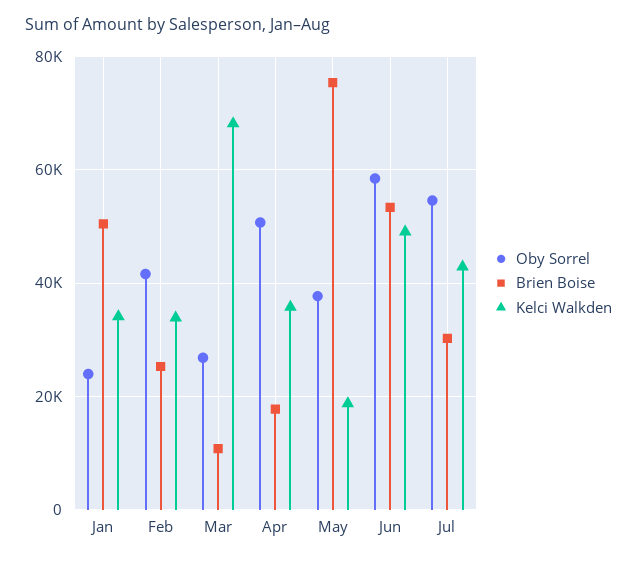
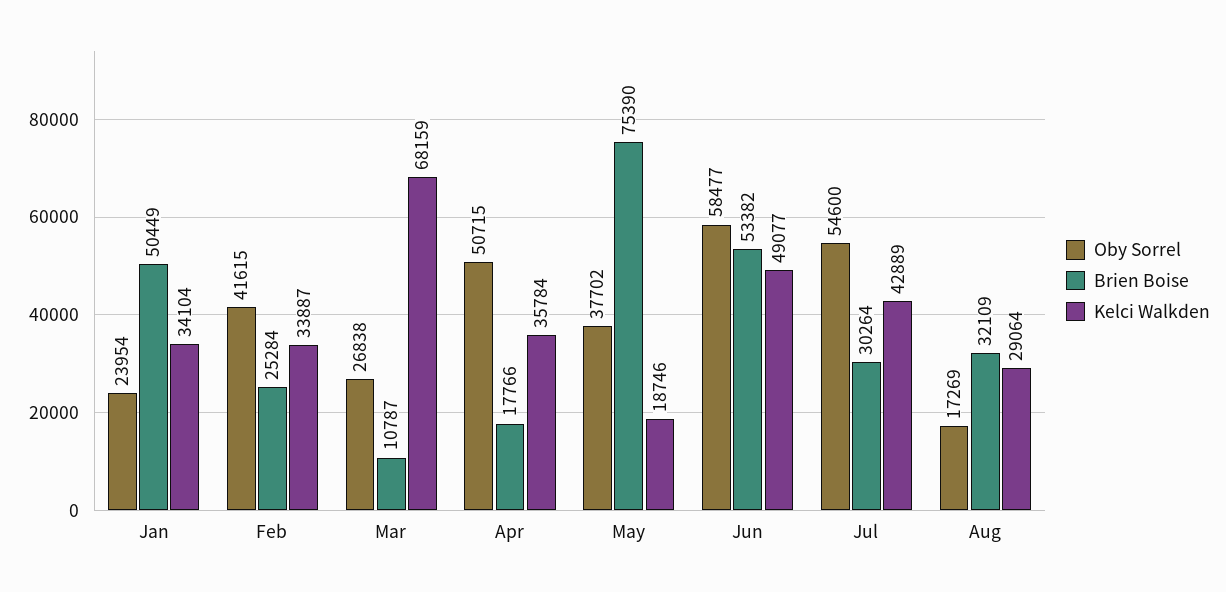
Oby Sorrel, Aug: none -> 17269
Brien Boise, Aug: none -> 32109
Kelci Walkden, Aug: none -> 29064

